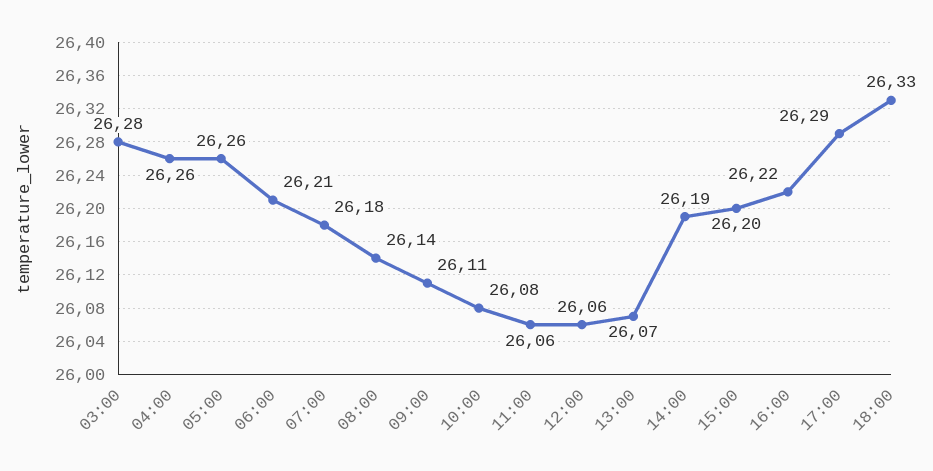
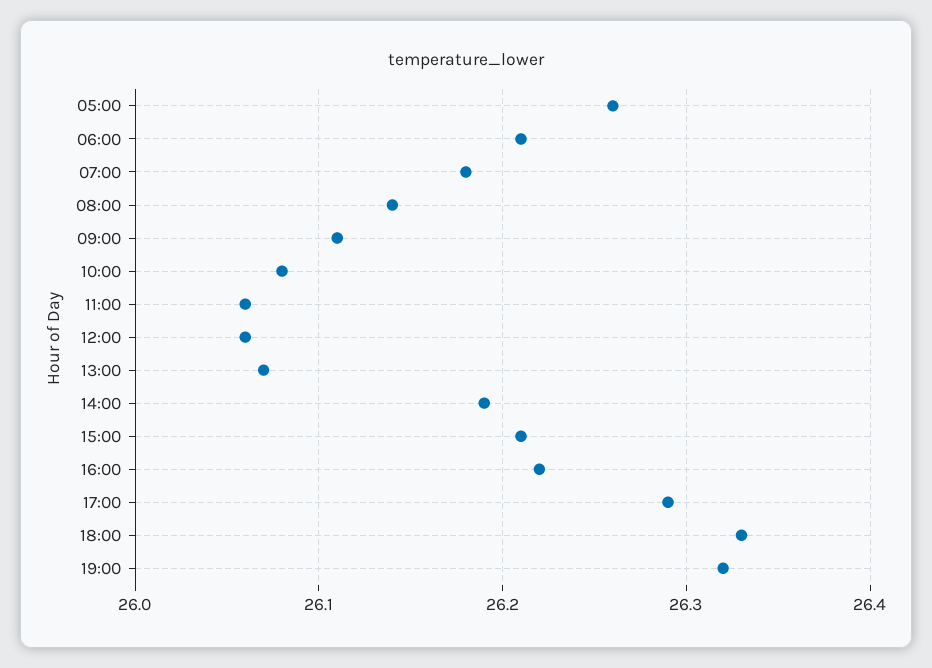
03:00: 26.28 -> none
04:00: 26.26 -> none
15:00: 26.2 -> 26.21
19:00: none -> 26.32

